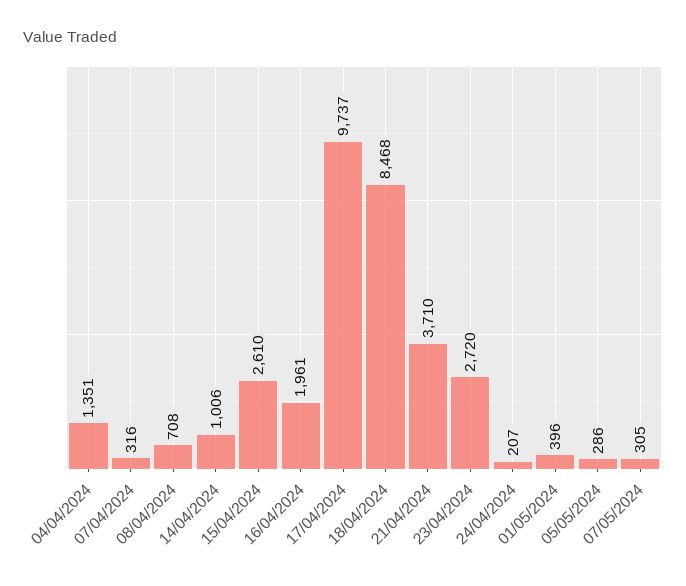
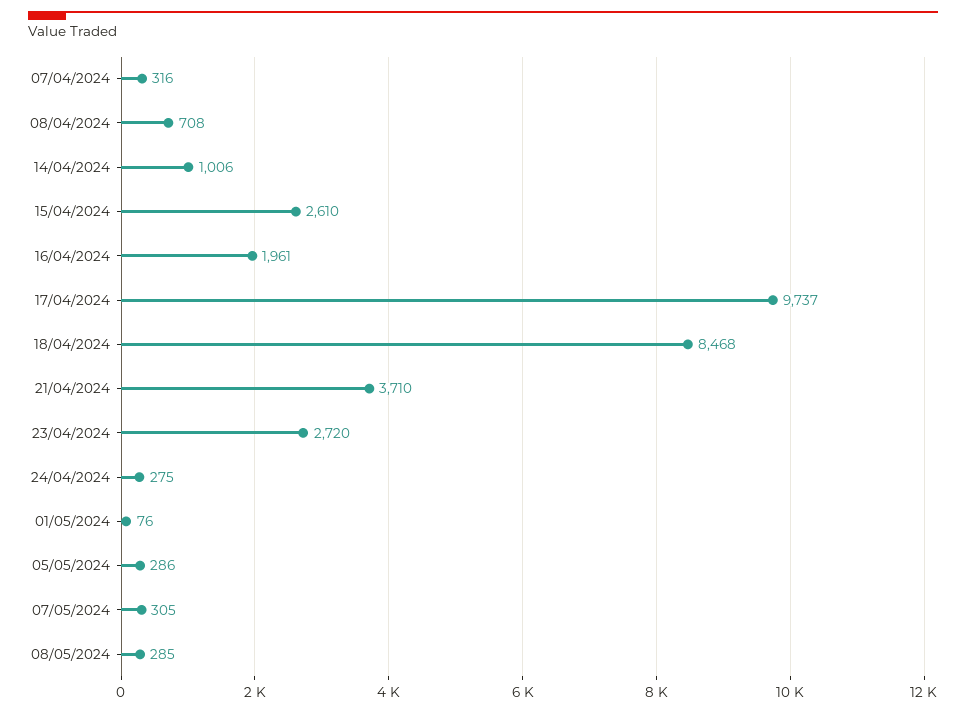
04/04/2024: 1351 -> none
24/04/2024: 207 -> 275
01/05/2024: 396 -> 76
08/05/2024: none -> 285

